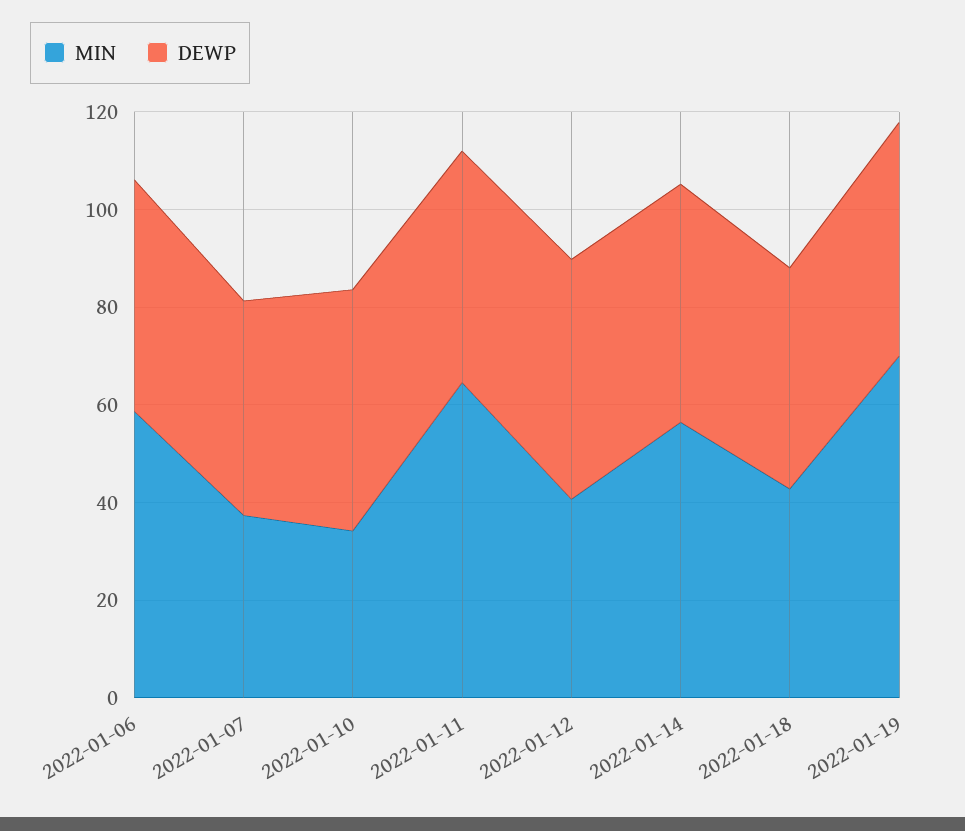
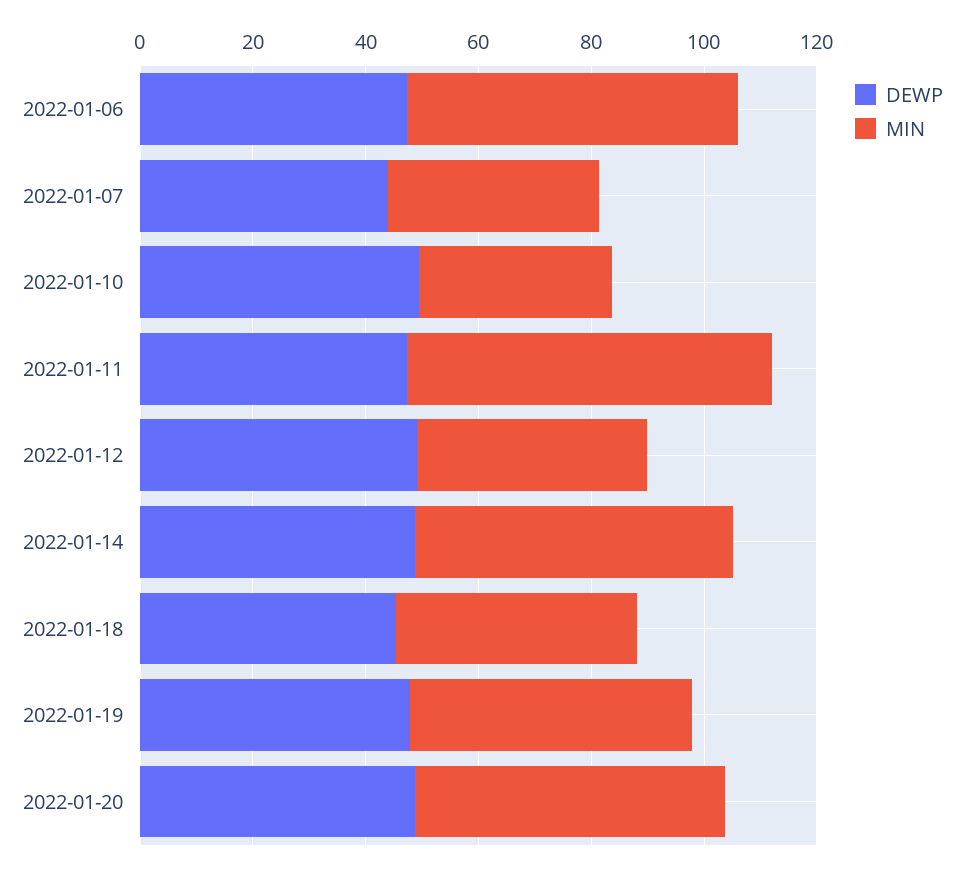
MIN, 2022-01-19: 70 -> 50
DEWP, 2022-01-20: none -> 50
MIN, 2022-01-20: none -> 55

